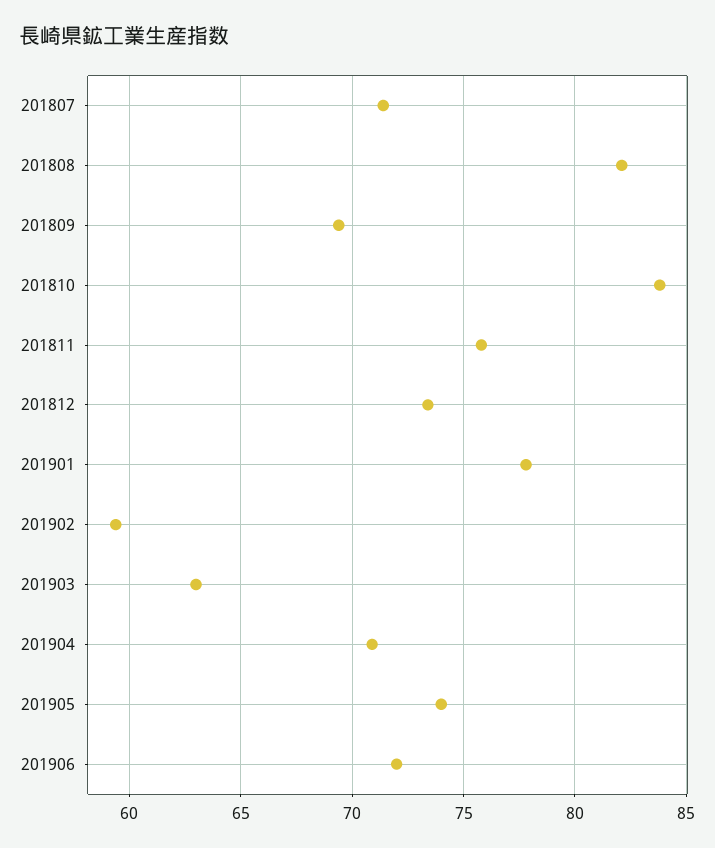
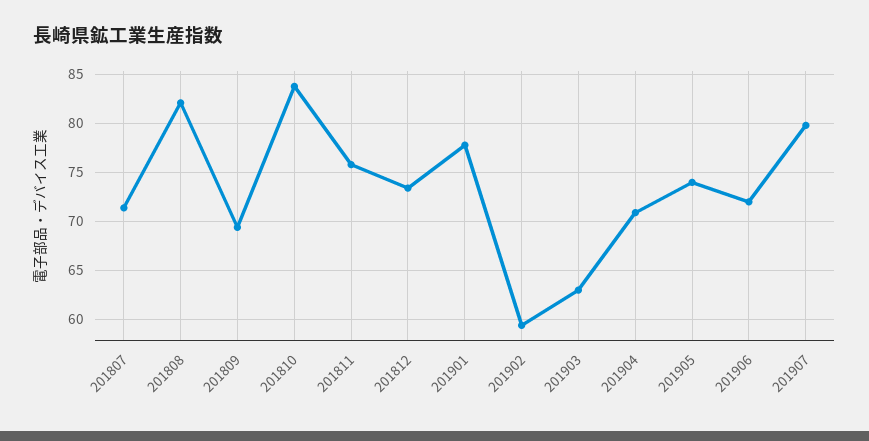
201907: none -> 80

